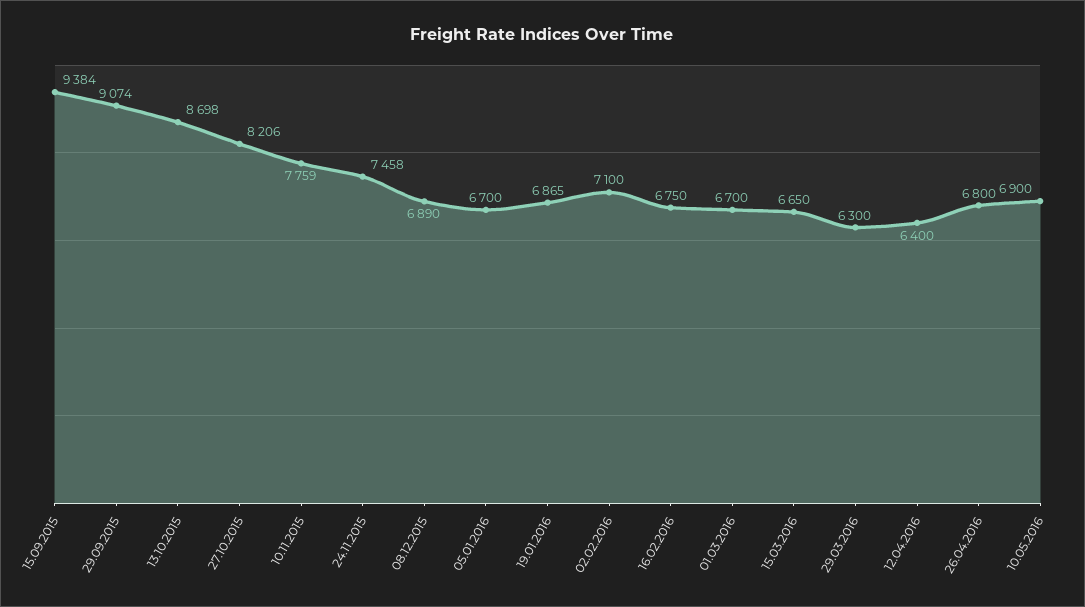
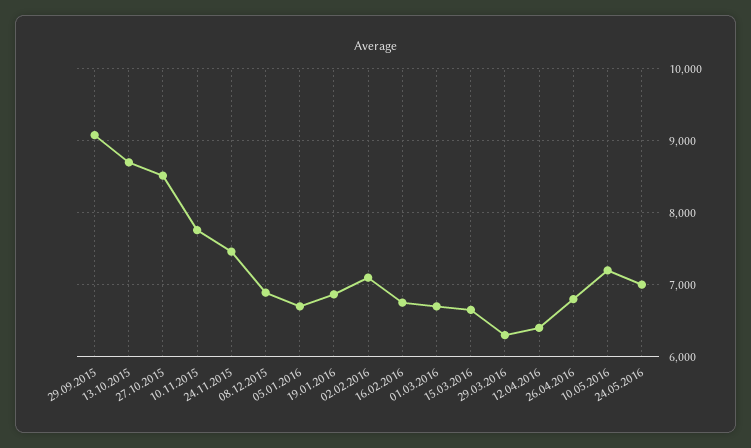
15.09.2015: 9384 -> none
27.10.2015: 8206 -> 8500
10.05.2016: 6900 -> 7200
24.05.2016: none -> 7000

